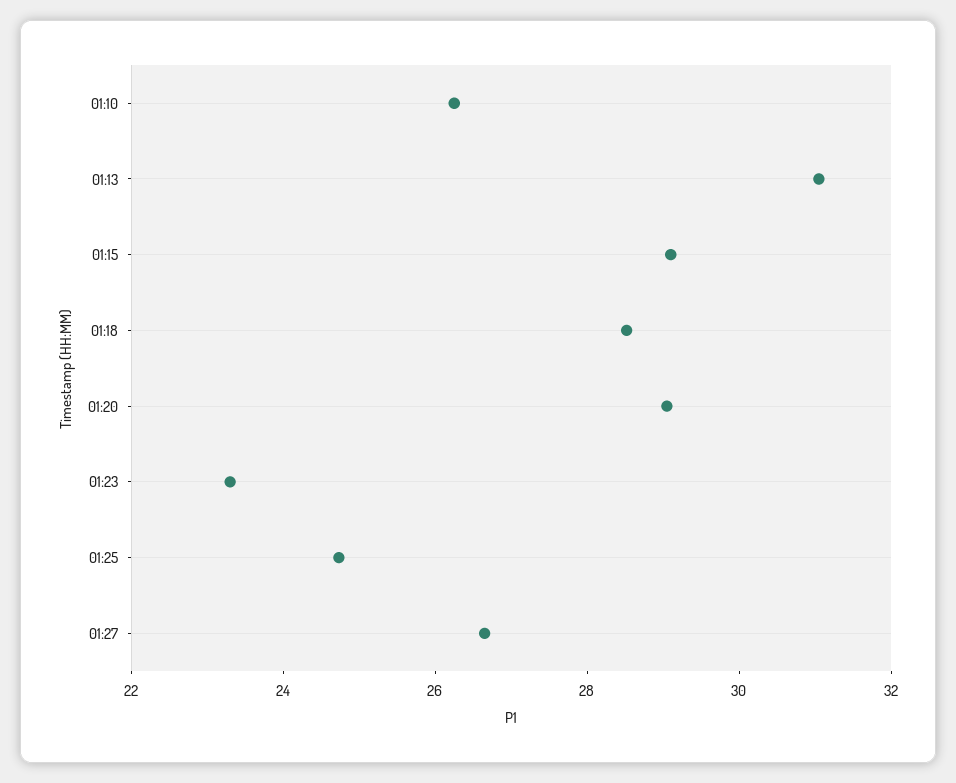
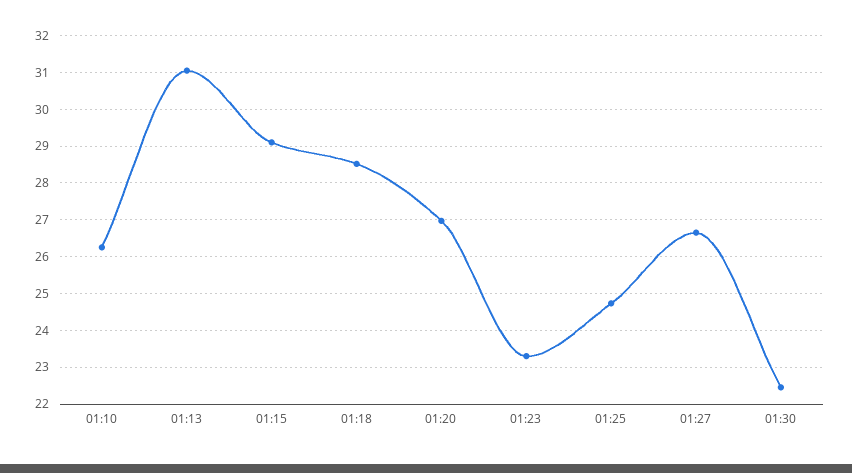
01:20: 29 -> 27
01:30: none -> 22.4

